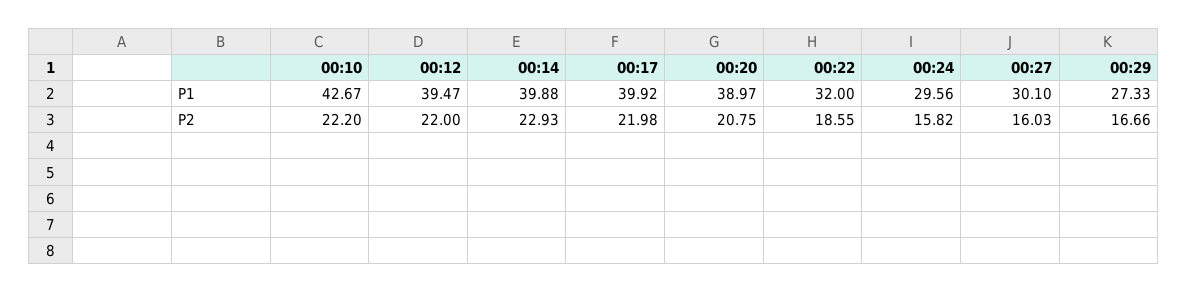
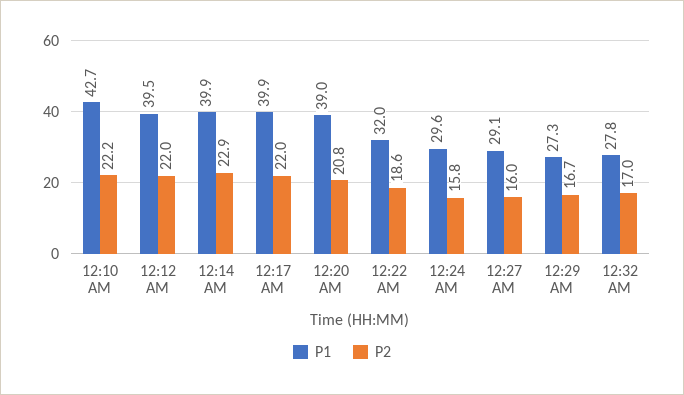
P1, 00:27: 30.1 -> 29.1
P1, 12:32 AM: none -> 27.8
P2, 12:32 AM: none -> 17

